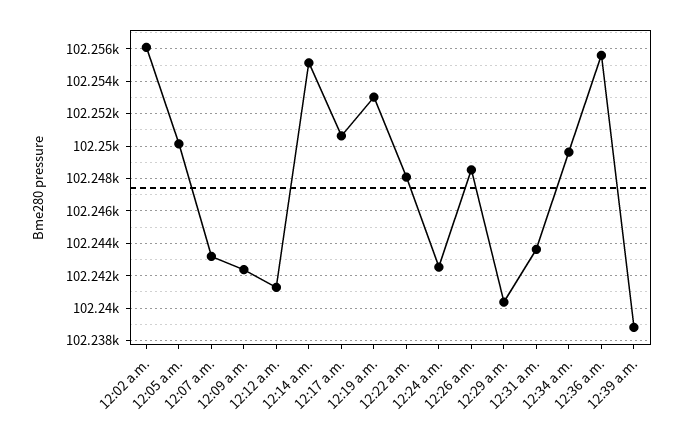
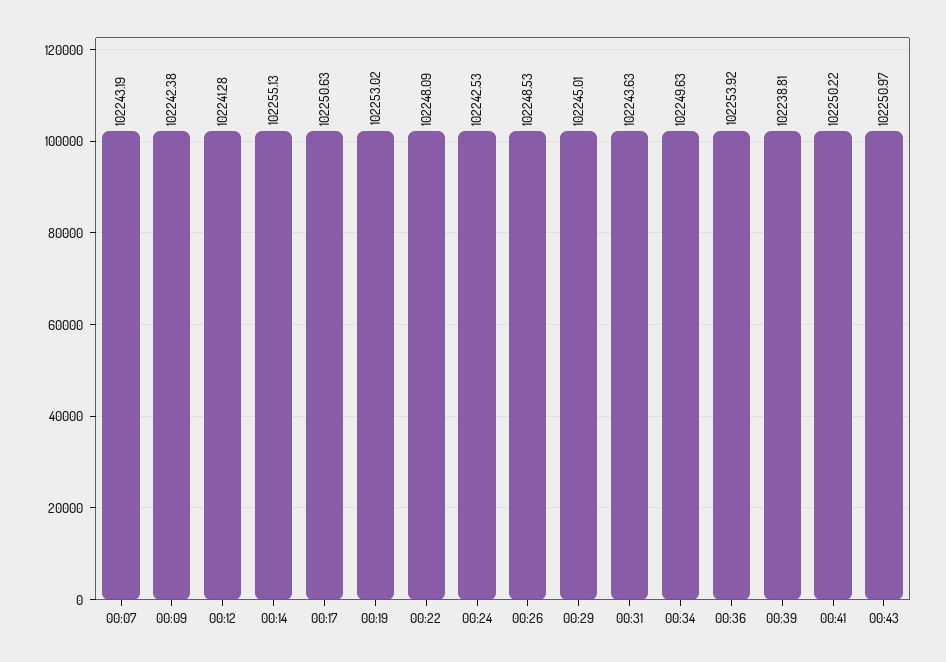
12:02 a.m.: 102256 -> none
12:05 a.m.: 102250 -> none
12:29 a.m.: 102240.5 -> 102245.01
12:36 a.m.: 102255.5 -> 102253.92
00:41: none -> 102250.22
00:43: none -> 102250.97

